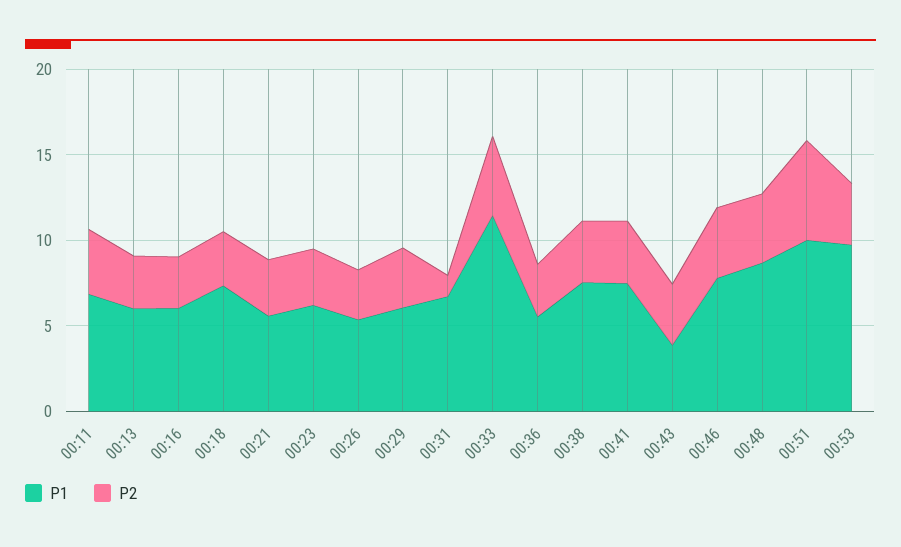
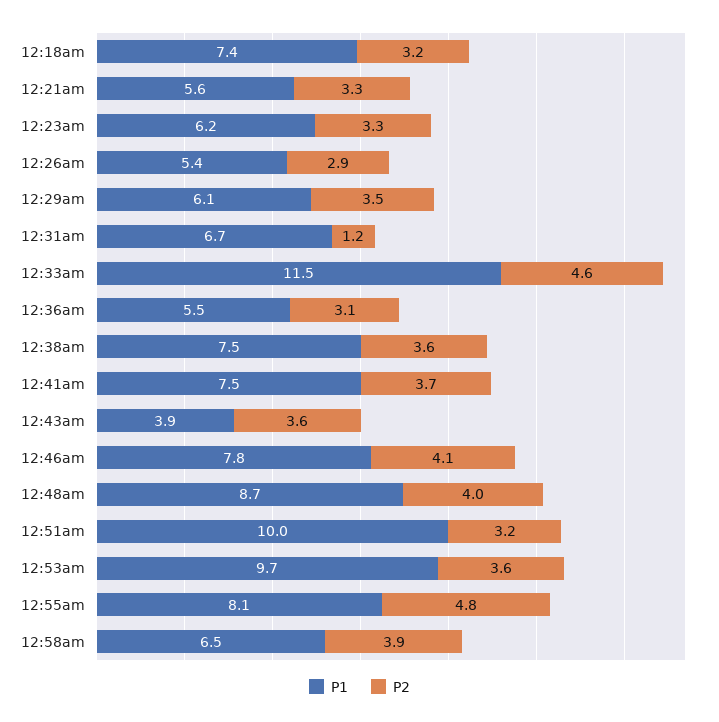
P1, 00:11: 7 -> none
P2, 00:11: 4 -> none
P1, 00:13: 6 -> none
P2, 00:13: 3 -> none
P1, 00:16: 6 -> none
P2, 00:16: 3 -> none
P2, 00:51: 6 -> 3.2
P1, 12:55am: none -> 8.1
P2, 12:55am: none -> 4.8
P1, 12:58am: none -> 6.5
P2, 12:58am: none -> 3.9

